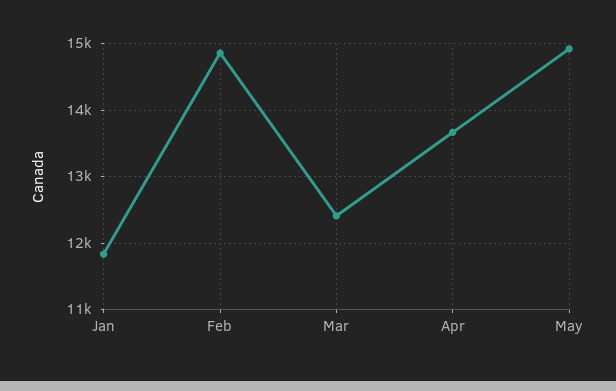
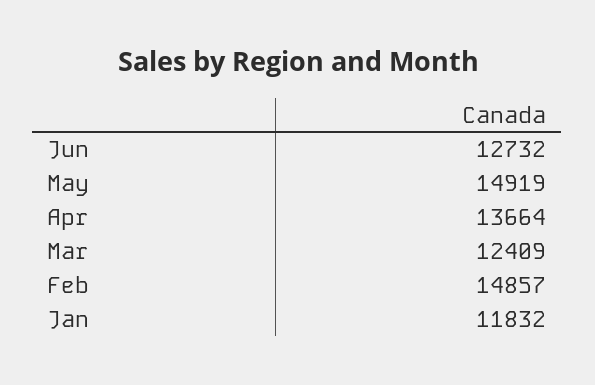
Jun: none -> 12732

